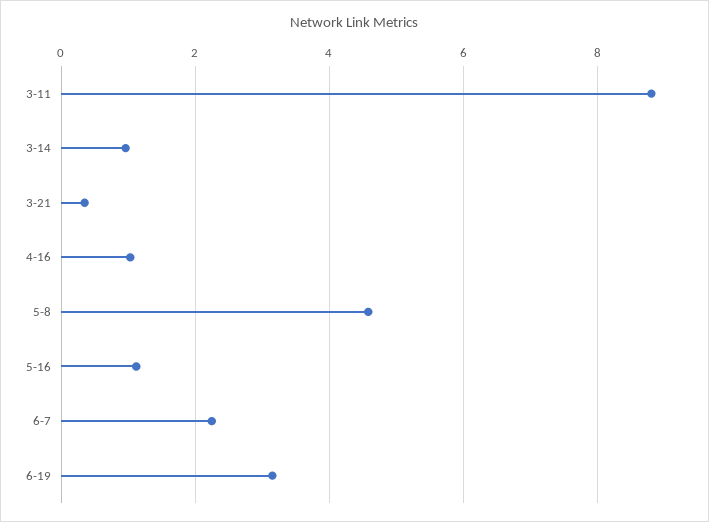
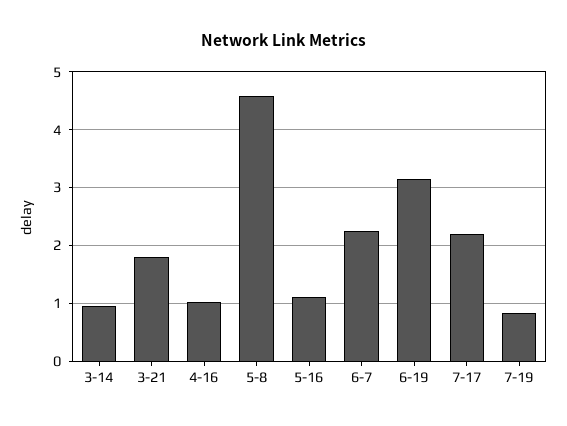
3-11: 8.8 -> none
3-21: 0.4 -> 1.8
7-17: none -> 2.2
7-19: none -> 0.8

